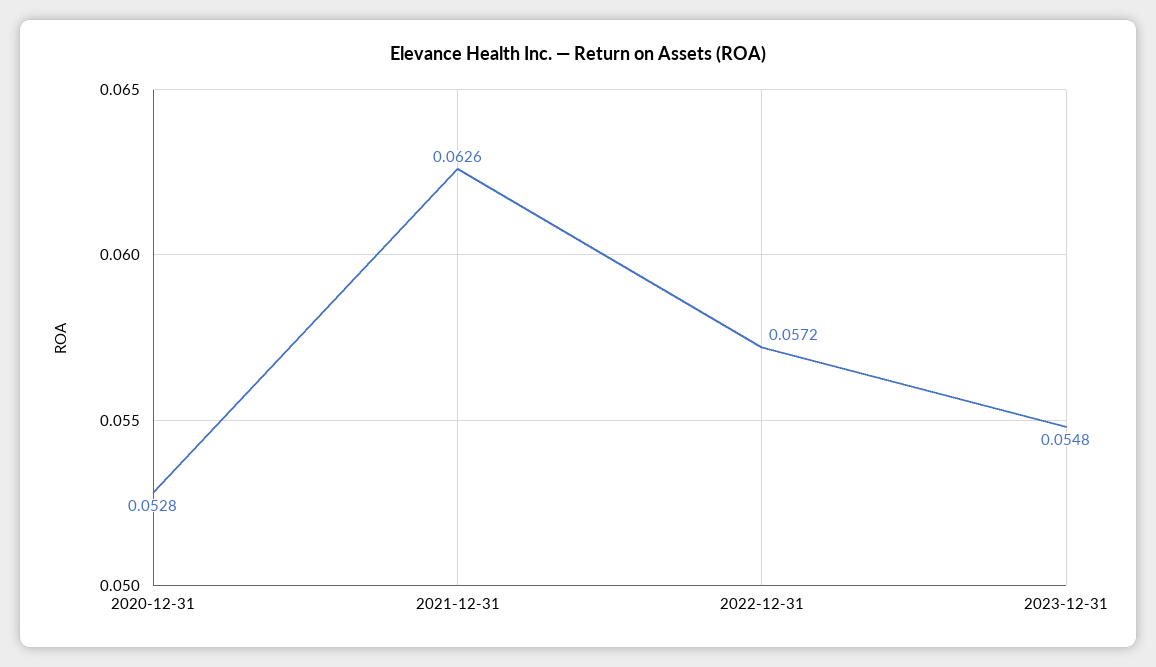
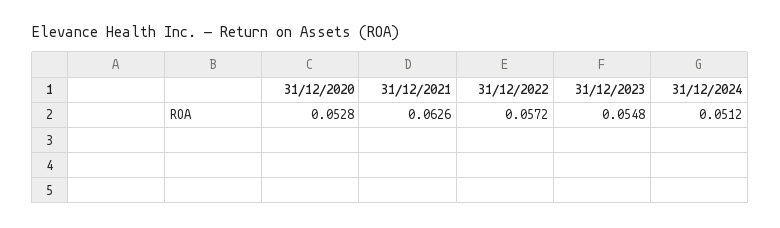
31/12/2024: none -> 0.0512

